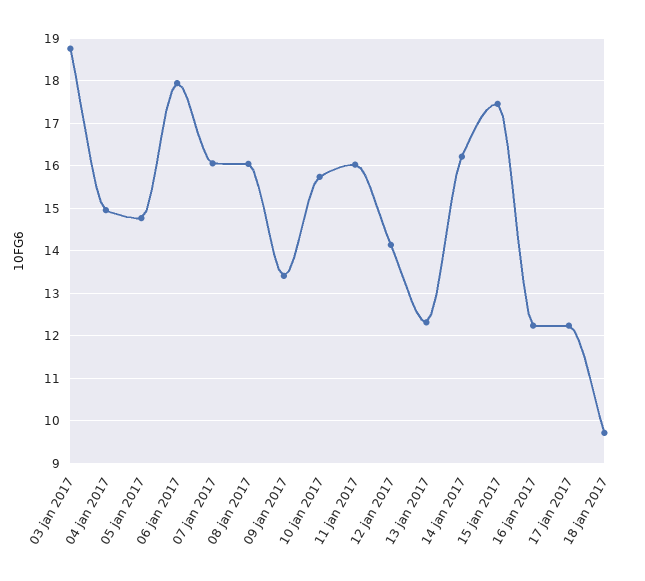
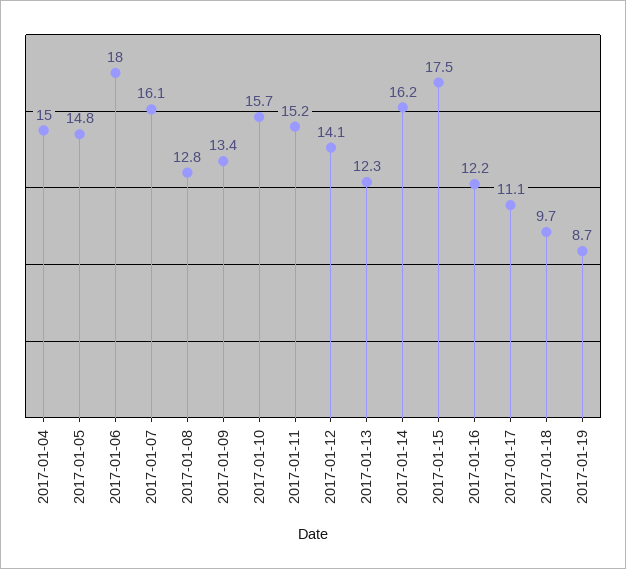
03 jan 2017: 18.8 -> none
08 jan 2017: 16 -> 12.8
11 jan 2017: 16 -> 15.2
17 jan 2017: 12.2 -> 11.1
2017-01-19: none -> 8.7

